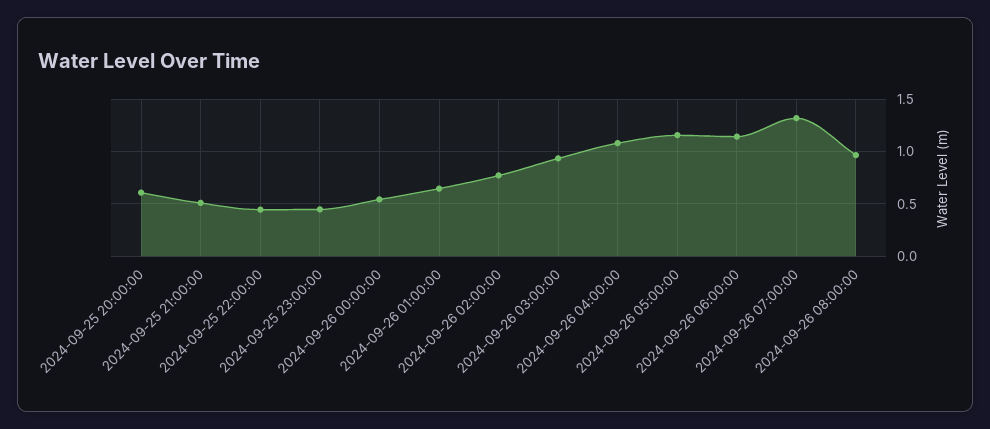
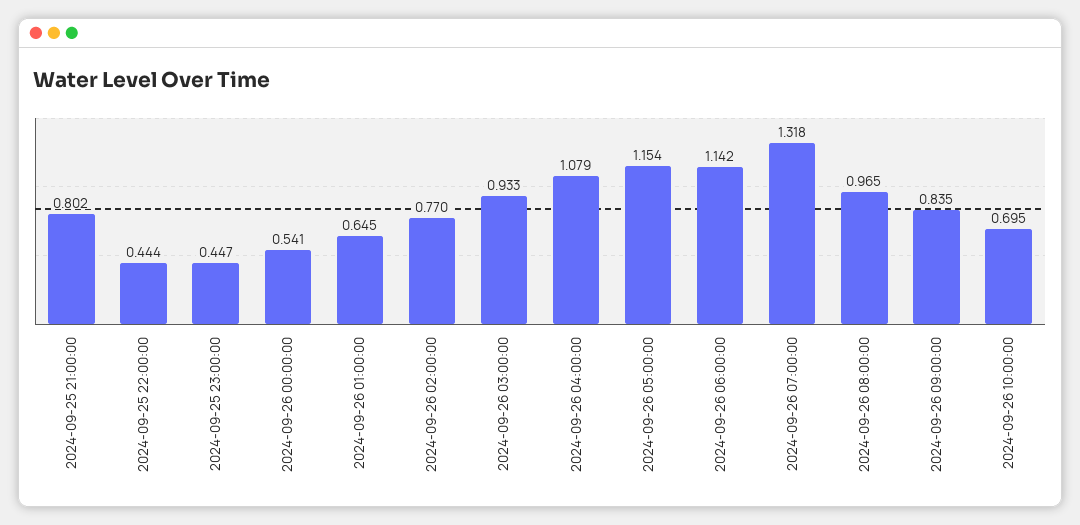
2024-09-25 20:00:00: 0.6 -> none
2024-09-25 21:00:00: 0.5 -> 0.802
2024-09-26 09:00:00: none -> 0.835
2024-09-26 10:00:00: none -> 0.695

